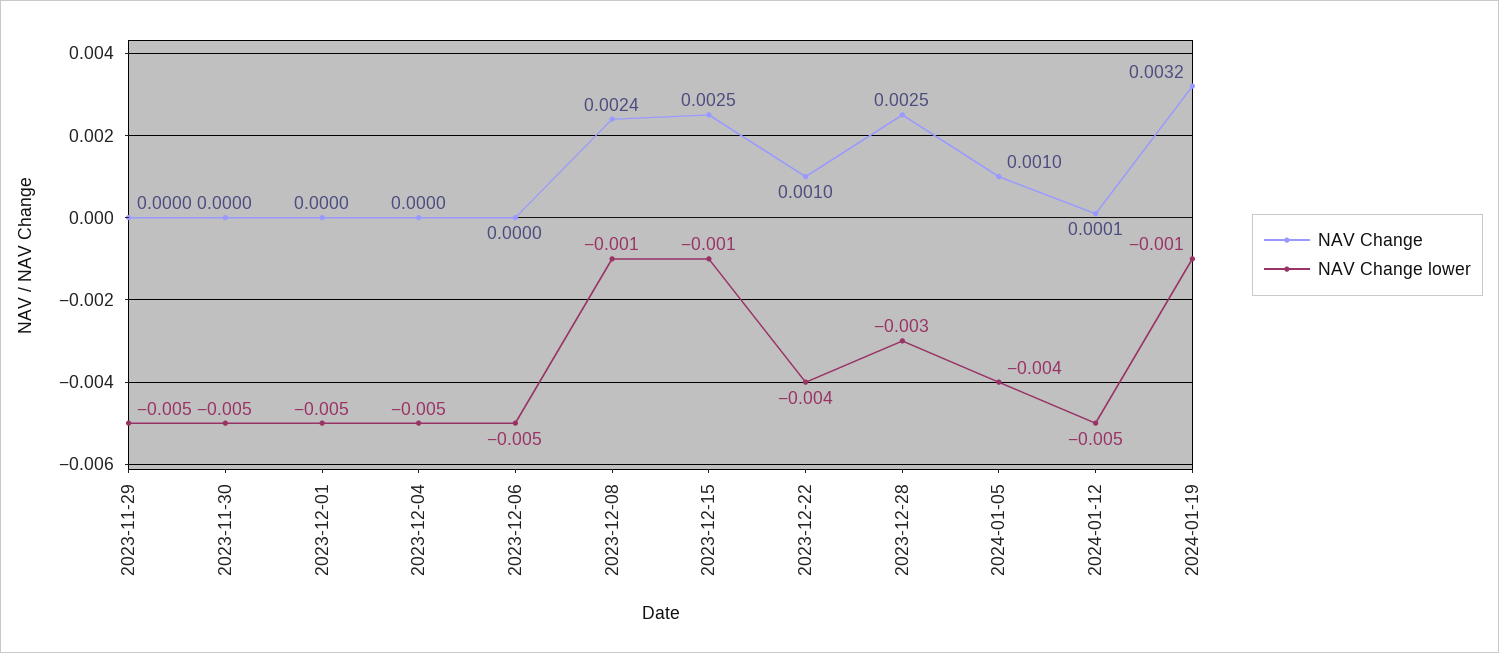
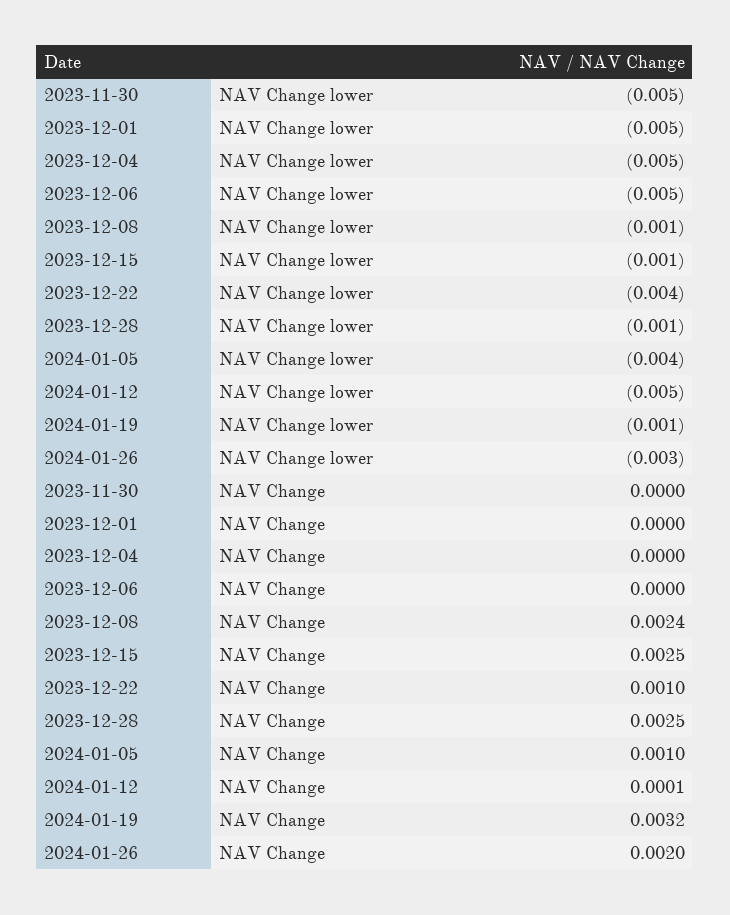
NAV Change, 2023-11-29: 0 -> none
NAV Change lower, 2023-11-29: -0.005 -> none
NAV Change lower, 2023-12-28: -0.003 -> -0.001
NAV Change lower, 2024-01-26: none -> -0.003
NAV Change, 2024-01-26: none -> 0.002

